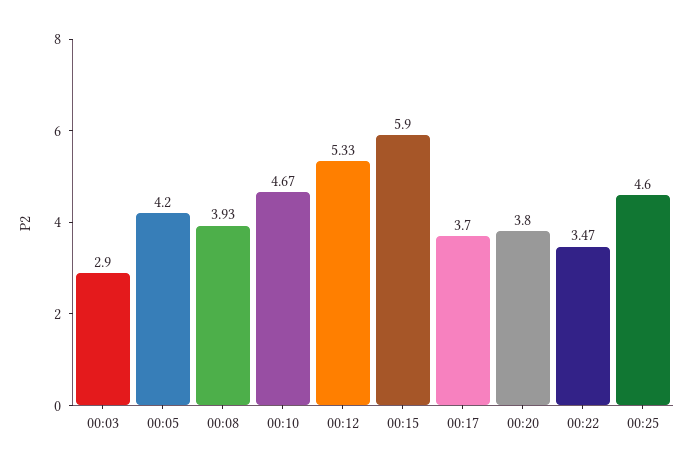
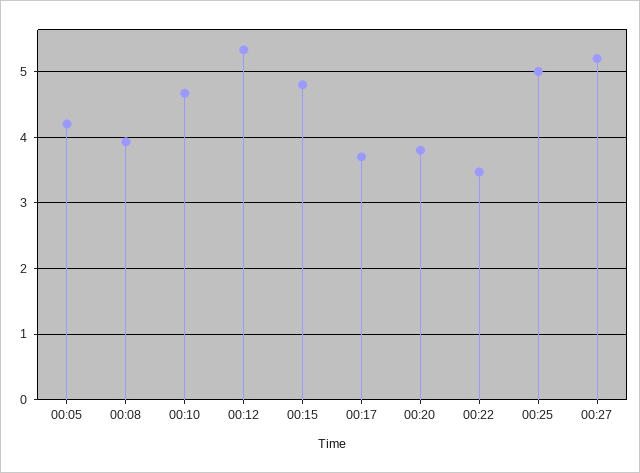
00:03: 2.9 -> none
00:15: 5.9 -> 4.8
00:25: 4.6 -> 5
00:27: none -> 5.2

